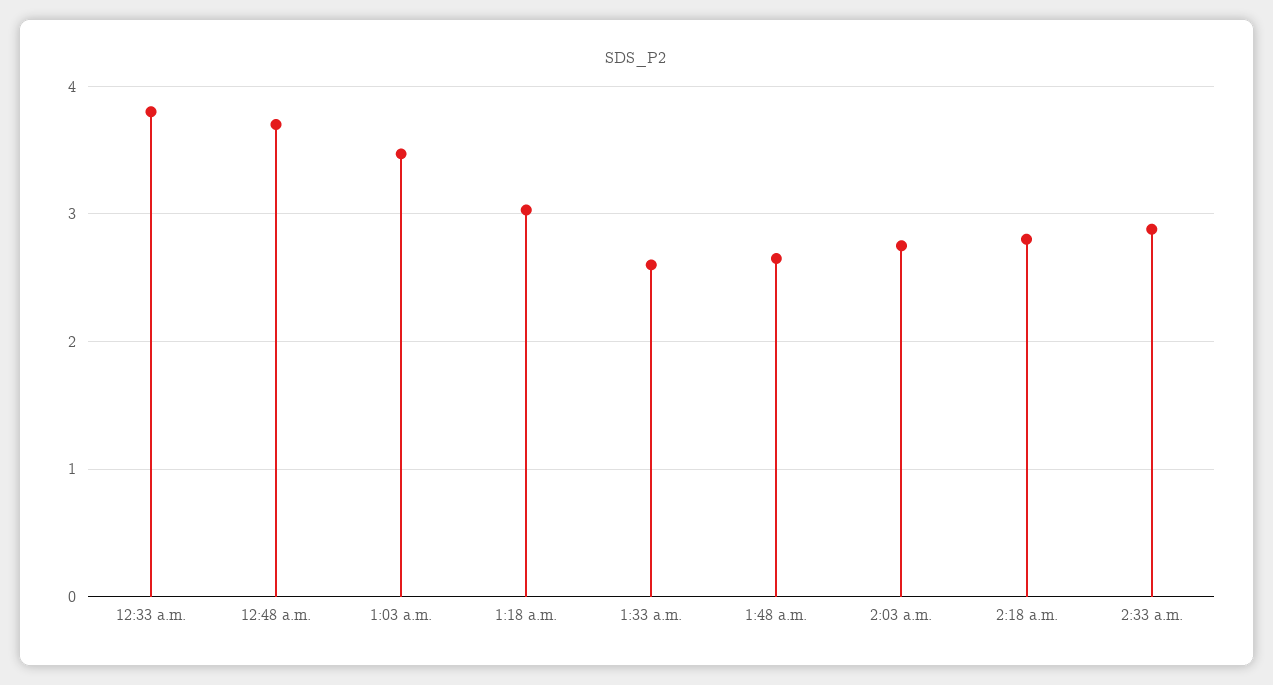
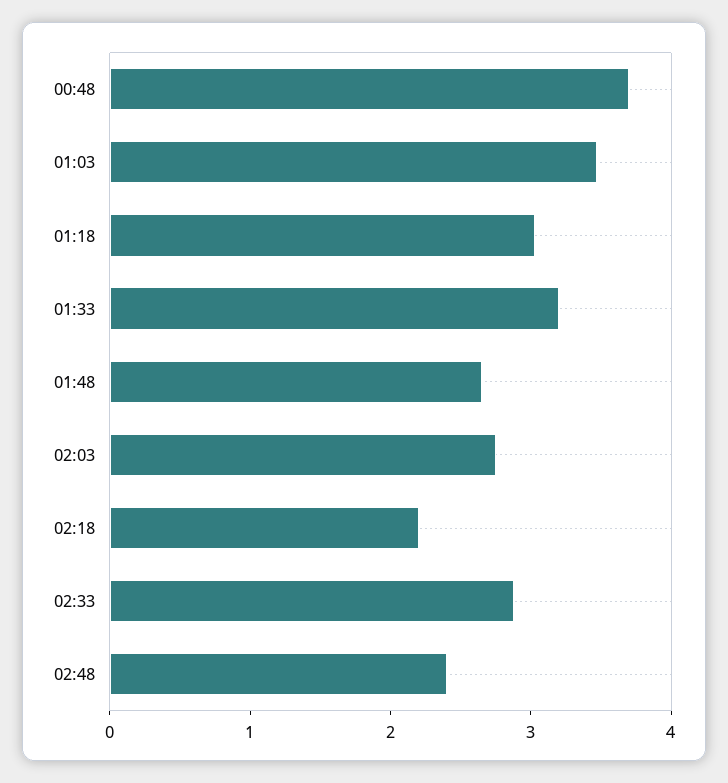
12:33 a.m.: 3.8 -> none
1:33 a.m.: 2.6 -> 3.2
2:18 a.m.: 2.8 -> 2.2
02:48: none -> 2.4

